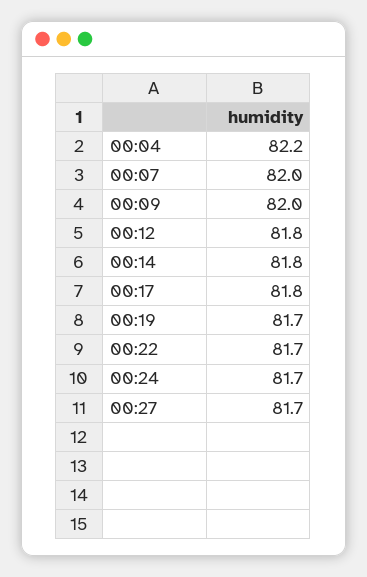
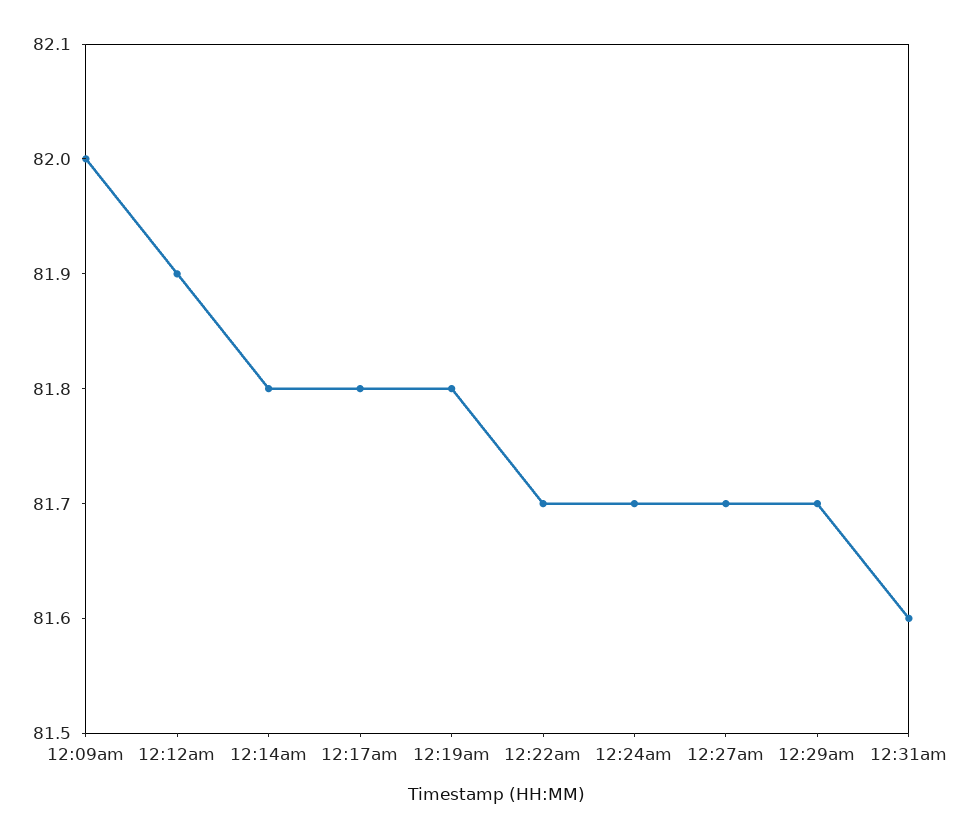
00:04: 82.2 -> none
00:07: 82 -> none
00:12: 81.8 -> 81.9
00:19: 81.7 -> 81.8
12:29am: none -> 81.7
12:31am: none -> 81.6

